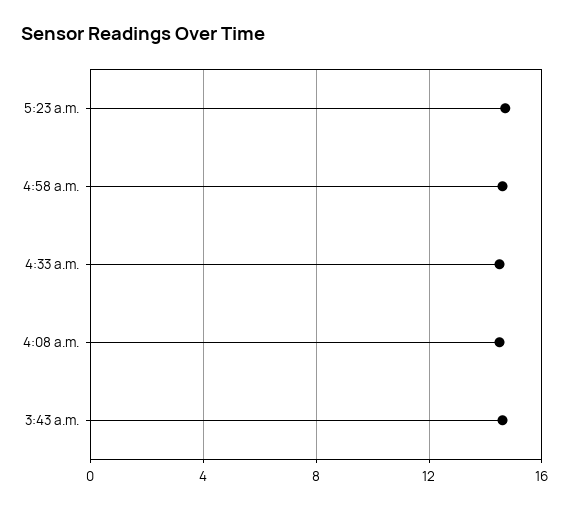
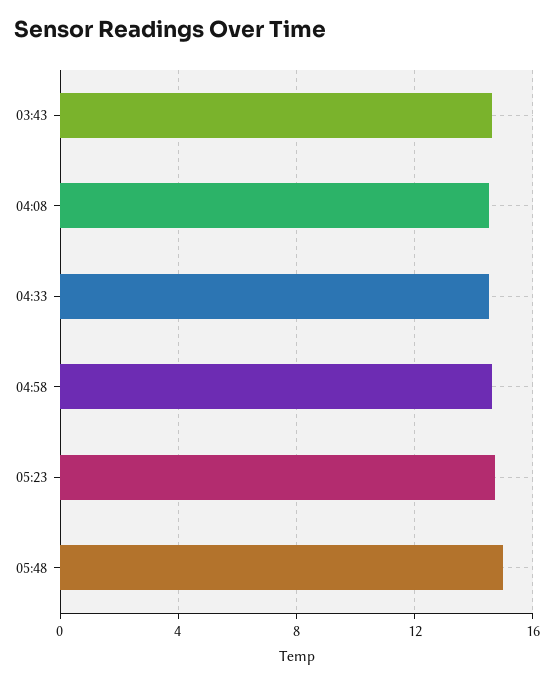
05:48: none -> 15

